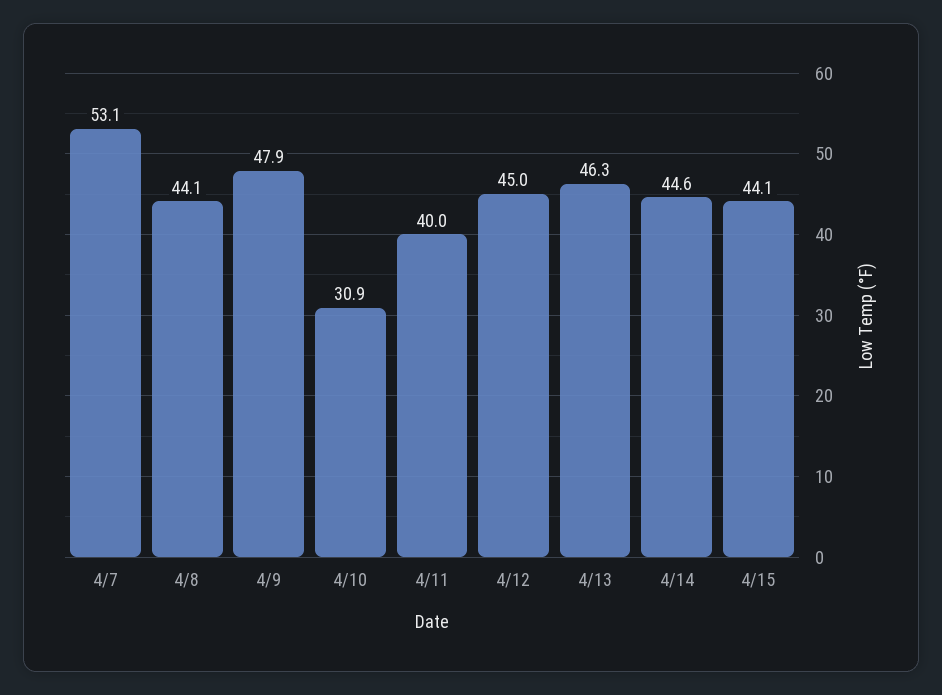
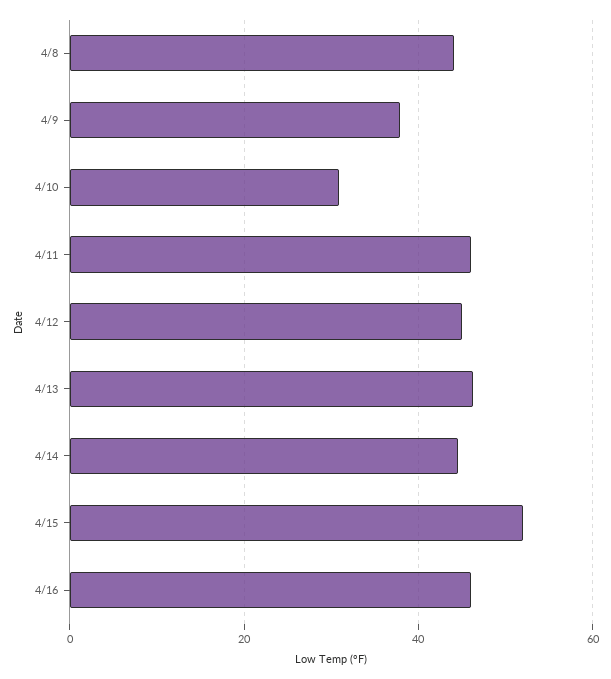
4/7: 53.1 -> none
4/9: 47.9 -> 38
4/11: 40 -> 46
4/15: 44.1 -> 52
4/16: none -> 46

